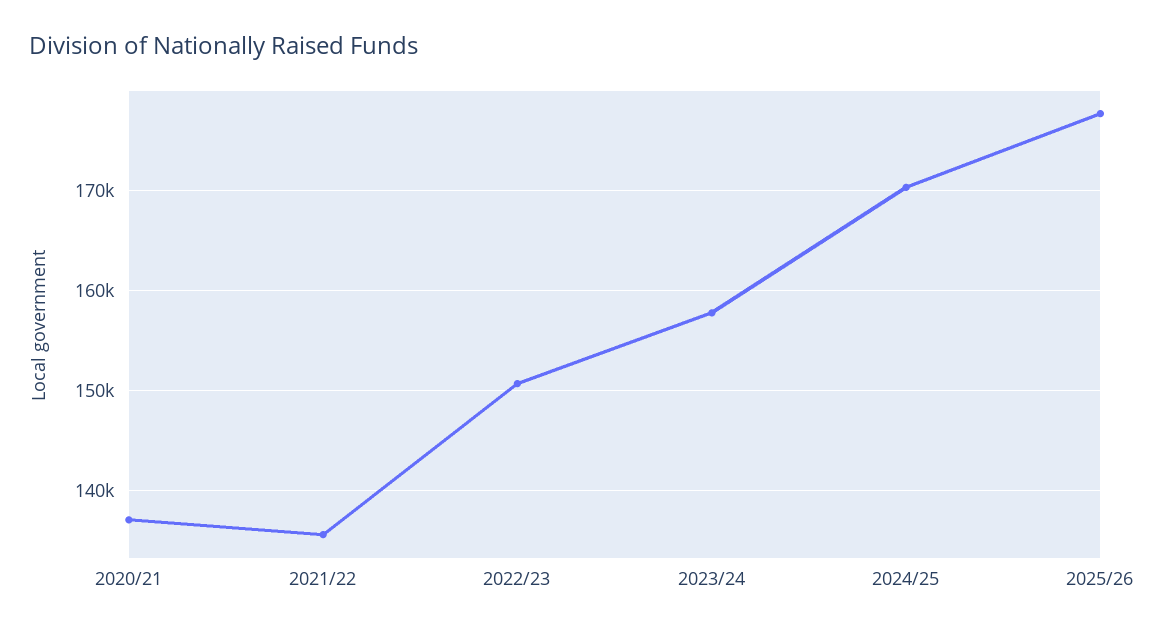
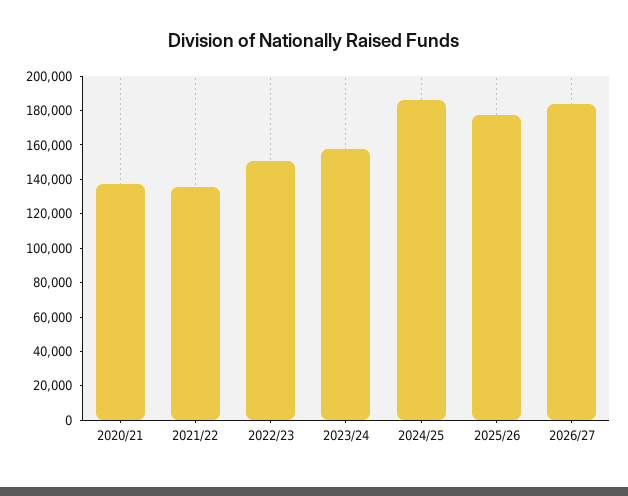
2024/25: 170000 -> 185000
2026/27: none -> 185000

